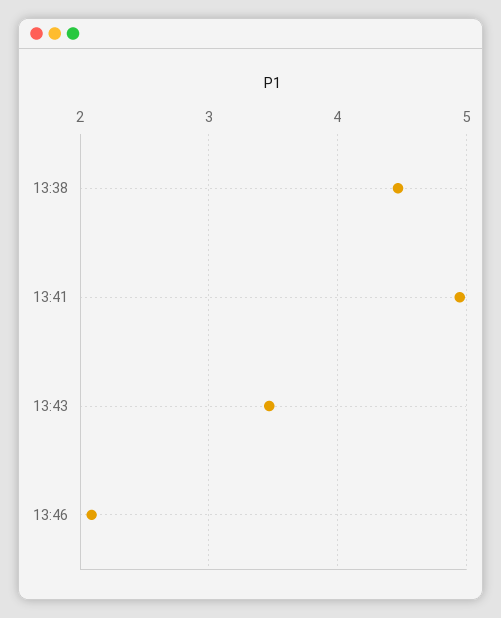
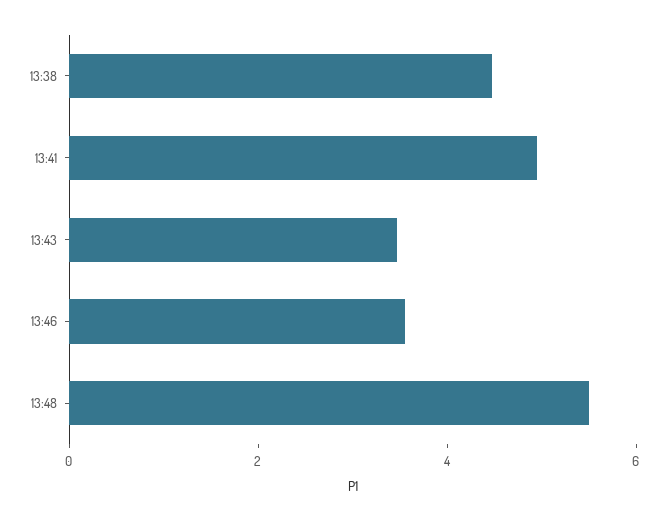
13:46: 2.1 -> 3.5
13:48: none -> 5.5

